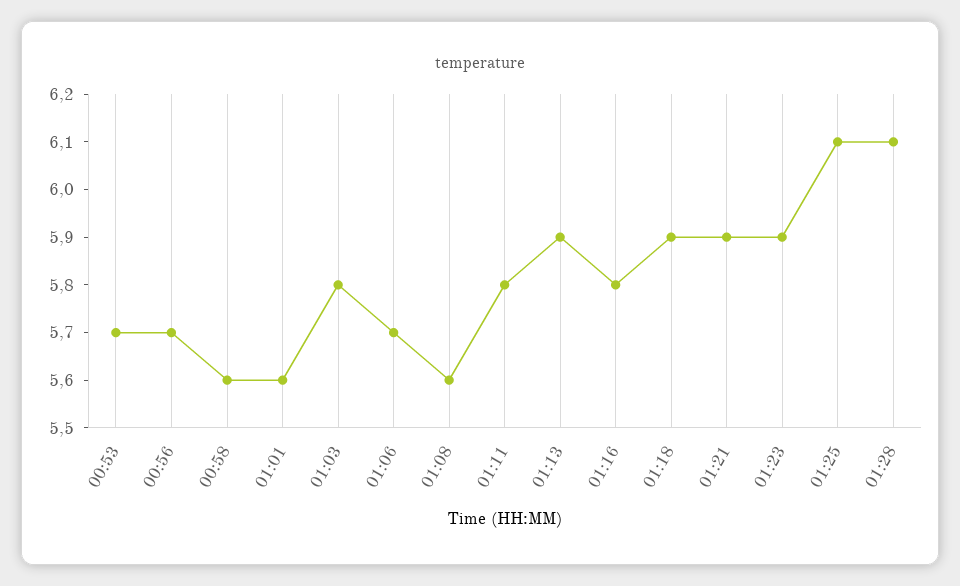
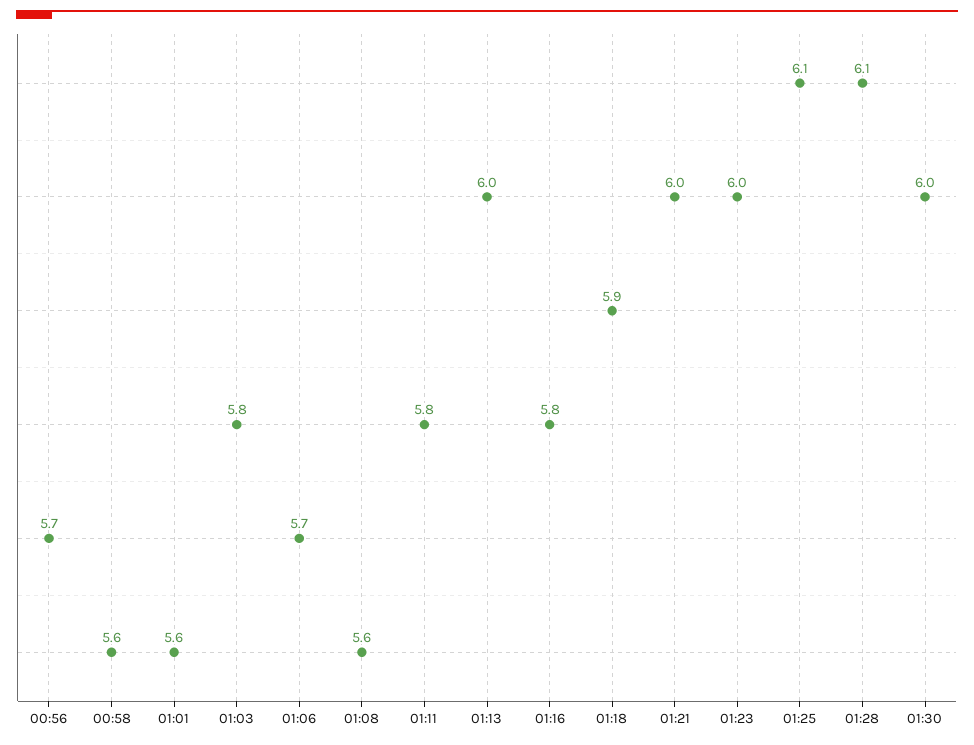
00:53: 5.7 -> none
01:13: 5.9 -> 6
01:21: 5.9 -> 6
01:23: 5.9 -> 6
01:30: none -> 6

